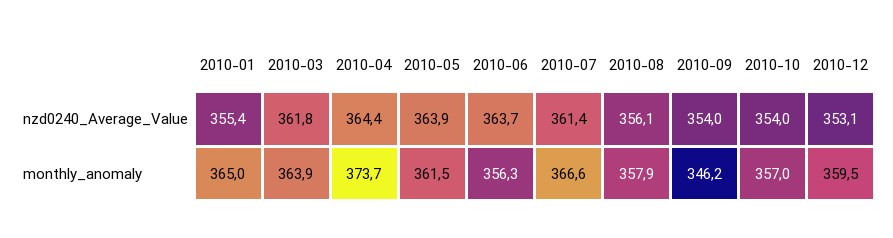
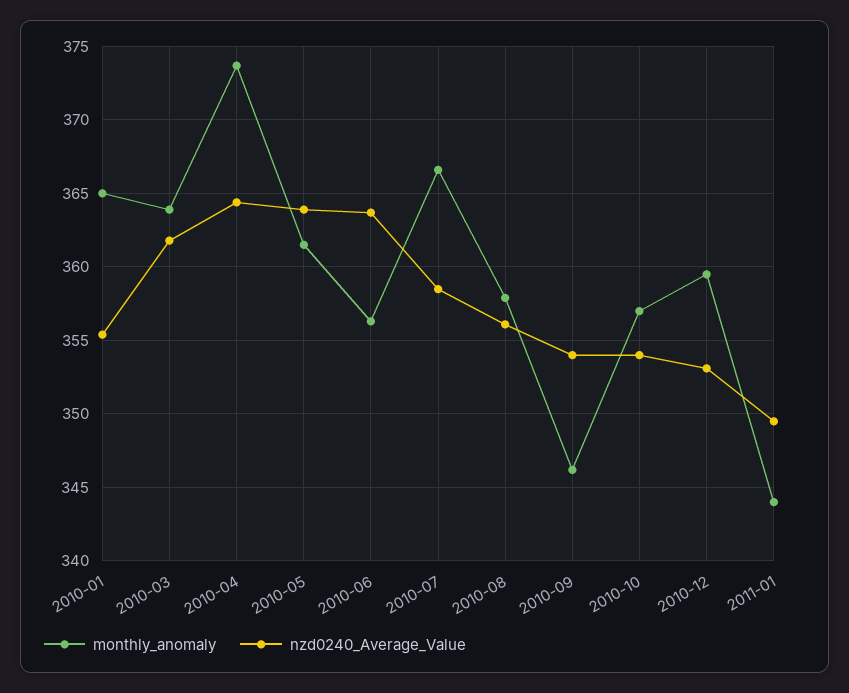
nzd0240_Average_Value, 2010-07: 361.4 -> 358.5
monthly_anomaly, 2011-01: none -> 344
nzd0240_Average_Value, 2011-01: none -> 349.5

